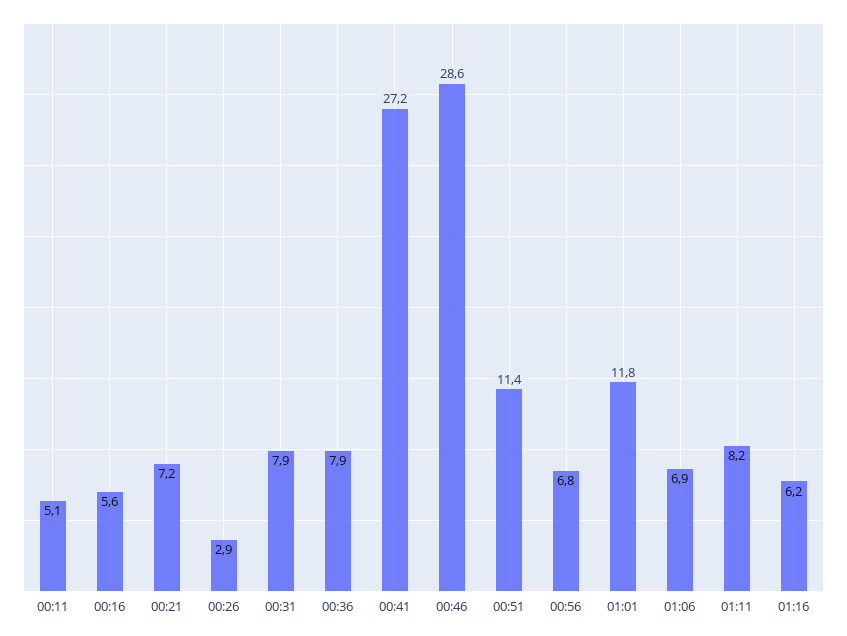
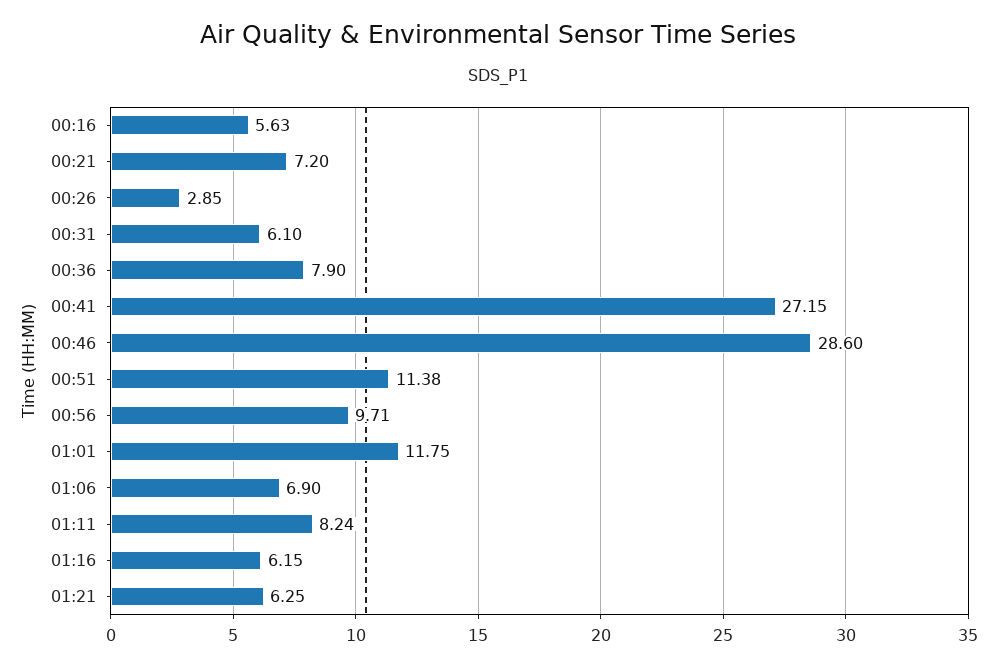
00:11: 5.1 -> none
00:31: 7.9 -> 6.1
00:56: 6.8 -> 9.71
01:21: none -> 6.25

